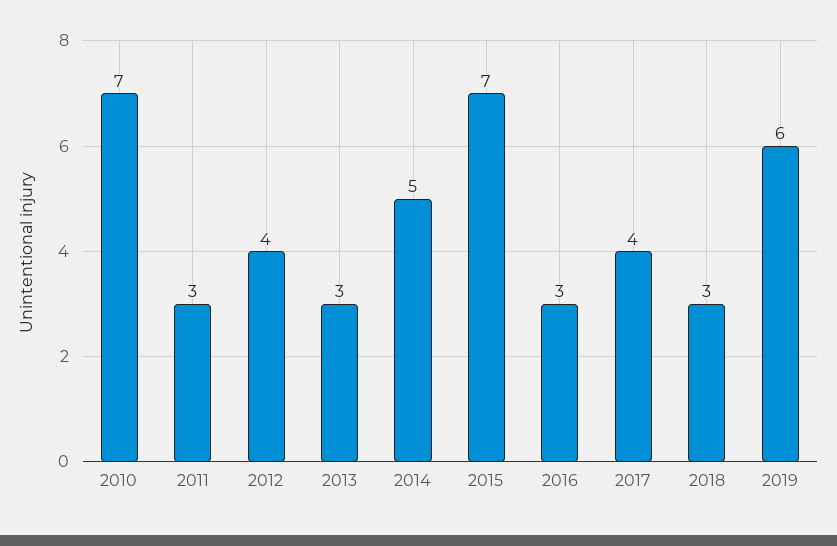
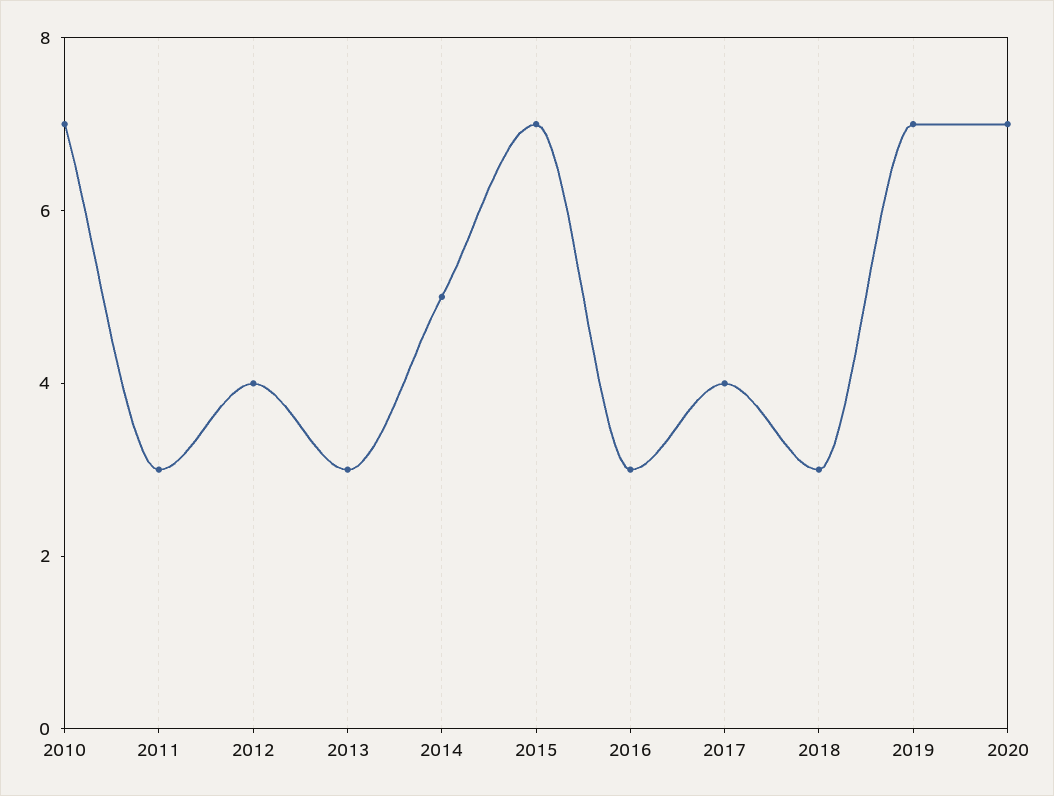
2019: 6 -> 7
2020: none -> 7

